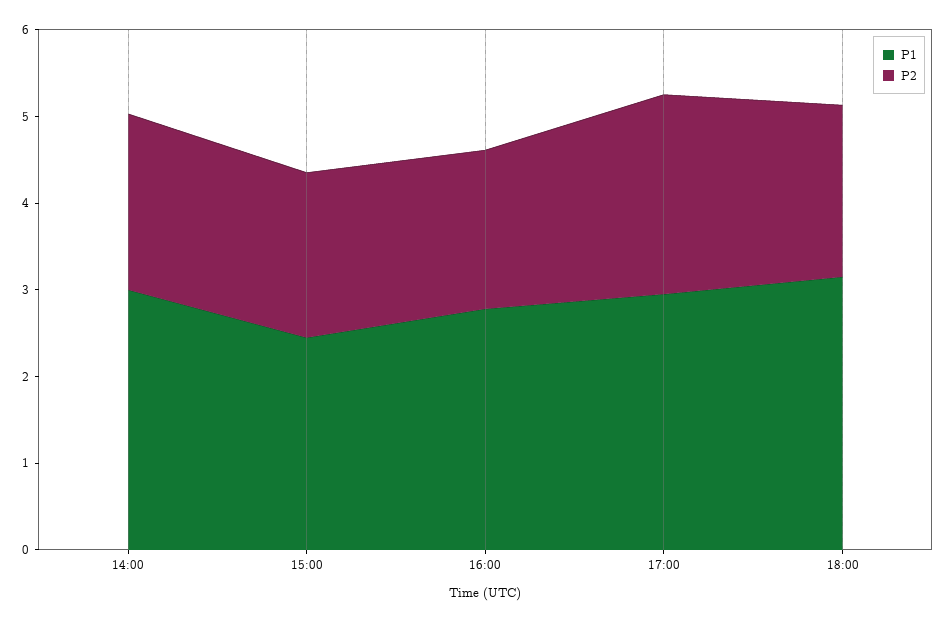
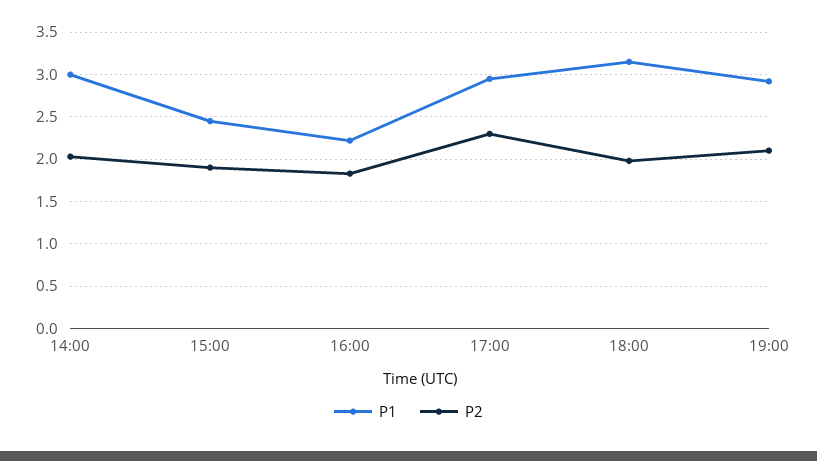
P1, 16:00: 2.8 -> 2.2
P1, 19:00: none -> 2.9
P2, 19:00: none -> 2.1

